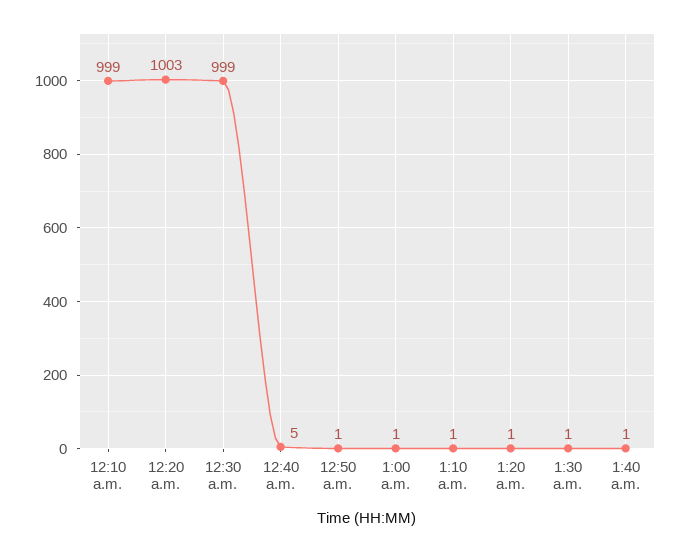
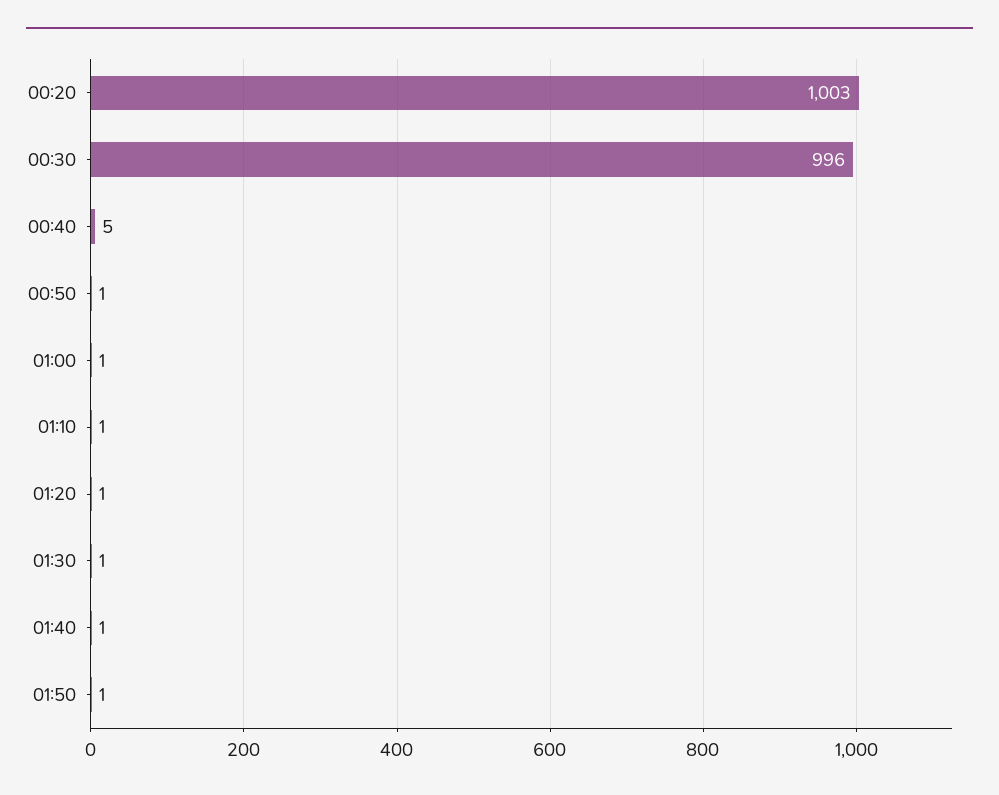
12:10 a.m.: 999 -> none
12:30 a.m.: 999 -> 996
01:50: none -> 1

